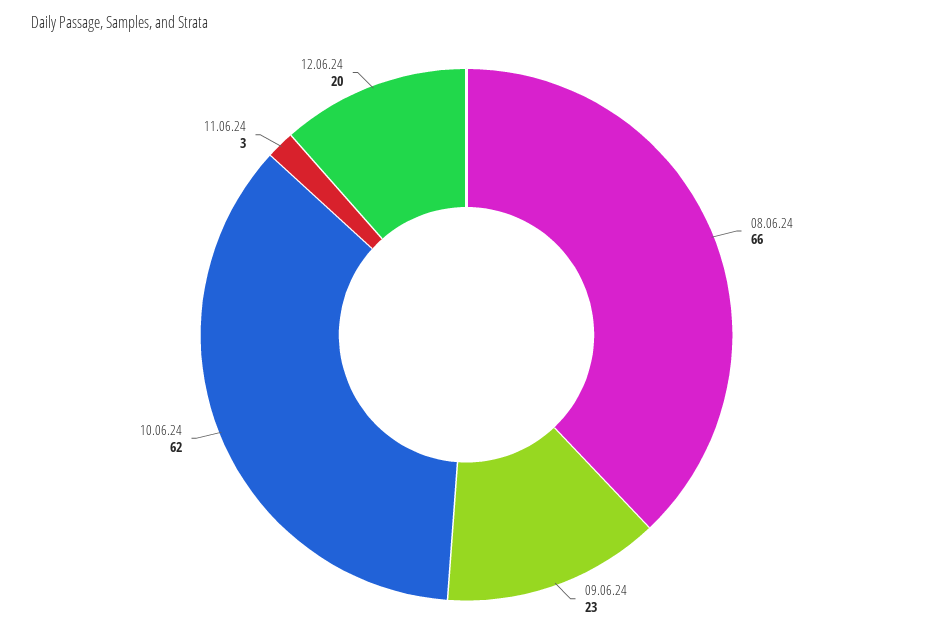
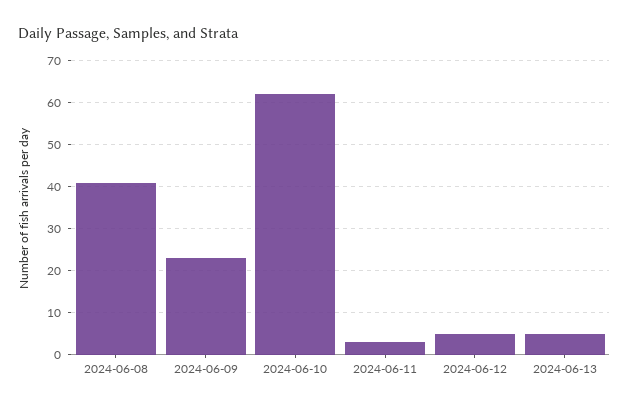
08.06.24: 66 -> 40
12.06.24: 20 -> 5
2024-06-13: none -> 5

